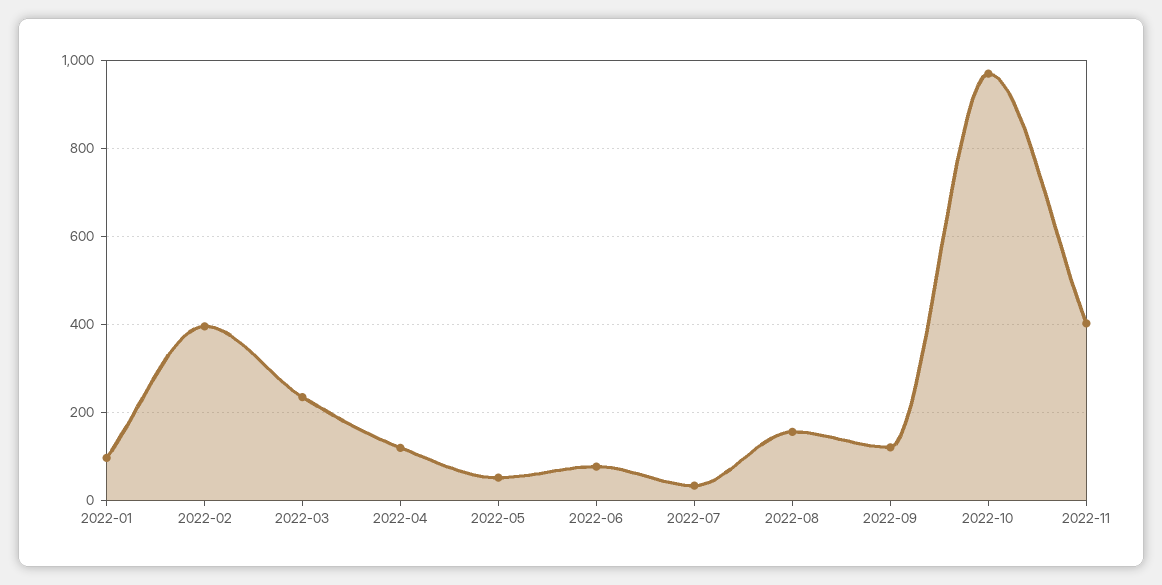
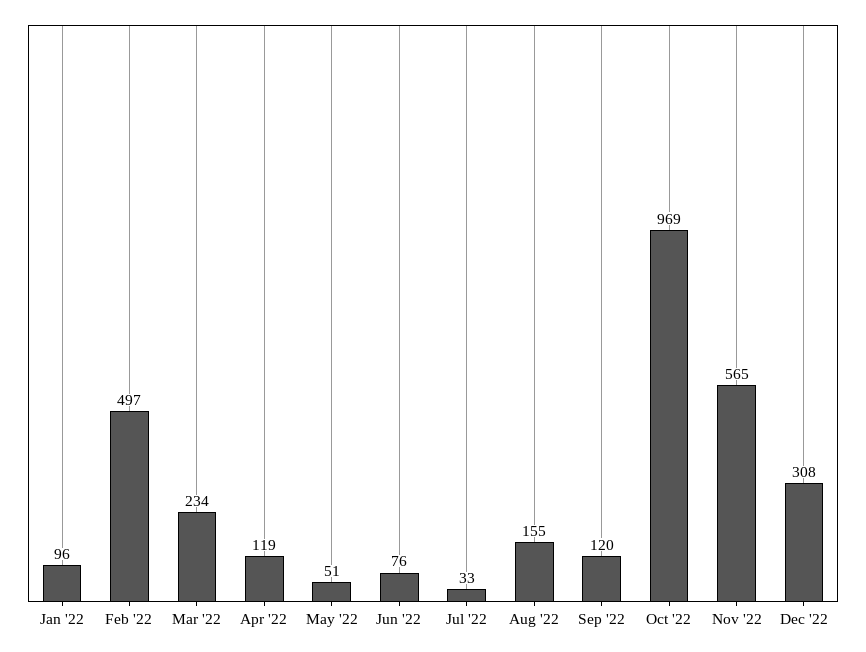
2022-02: 400 -> 497
2022-11: 400 -> 565
Dec '22: none -> 308

